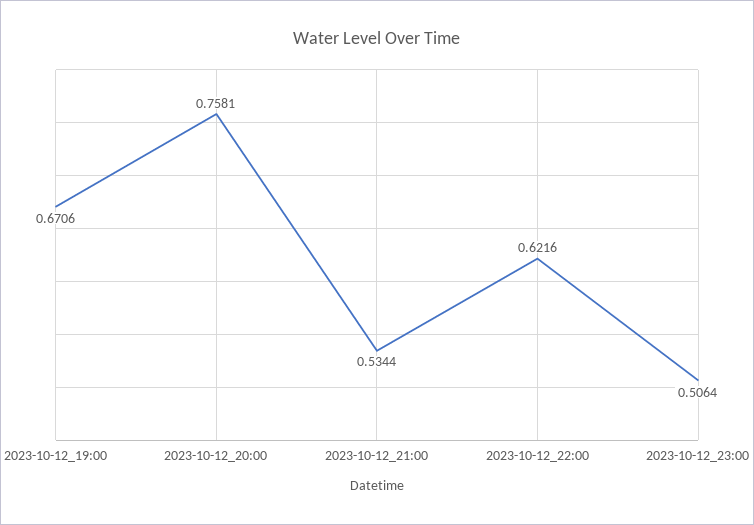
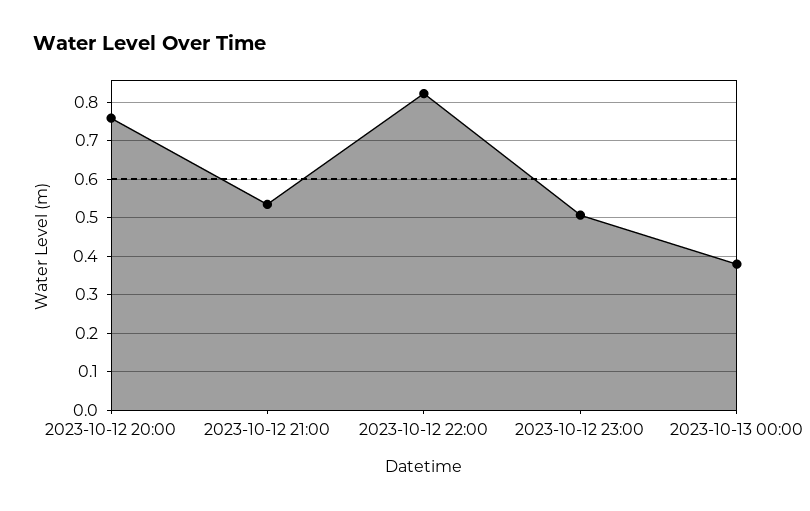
2023-10-12_19:00: 0.6706 -> none
2023-10-12_22:00: 0.6216 -> 0.82
2023-10-13 00:00: none -> 0.38

